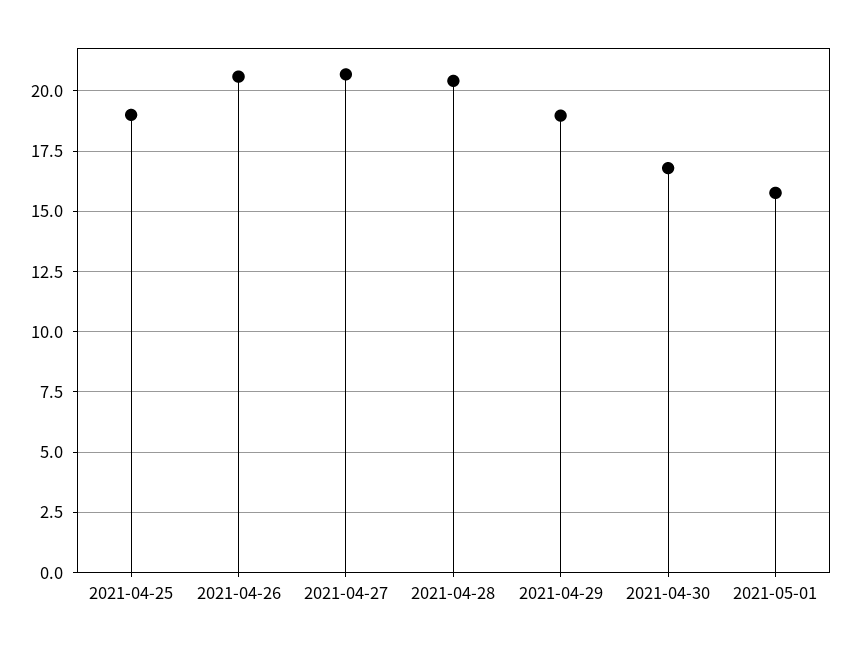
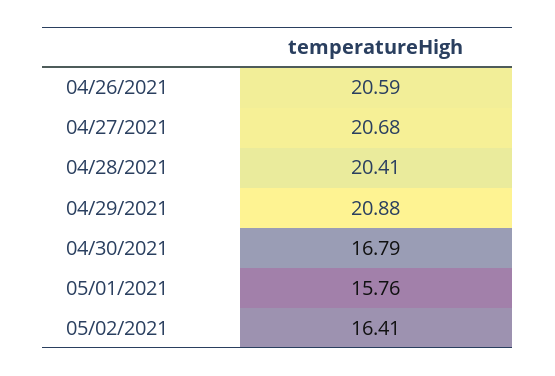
2021-04-25: 19 -> none
2021-04-29: 19 -> 20.88
05/02/2021: none -> 16.41

